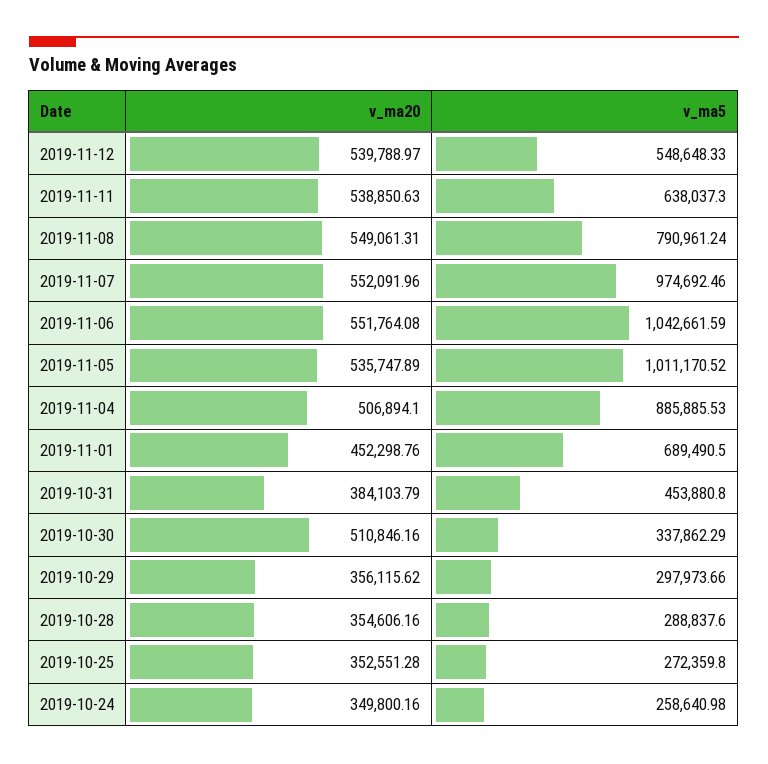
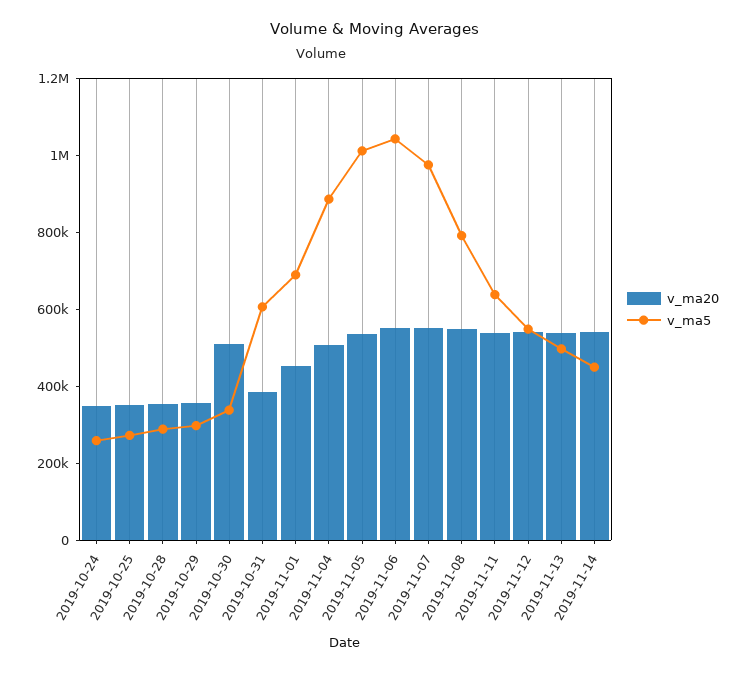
v_ma5, 2019-10-31: 453880.8 -> 600000
v_ma20, 2019-11-13: none -> 550000
v_ma5, 2019-11-13: none -> 500000
v_ma20, 2019-11-14: none -> 550000
v_ma5, 2019-11-14: none -> 450000

